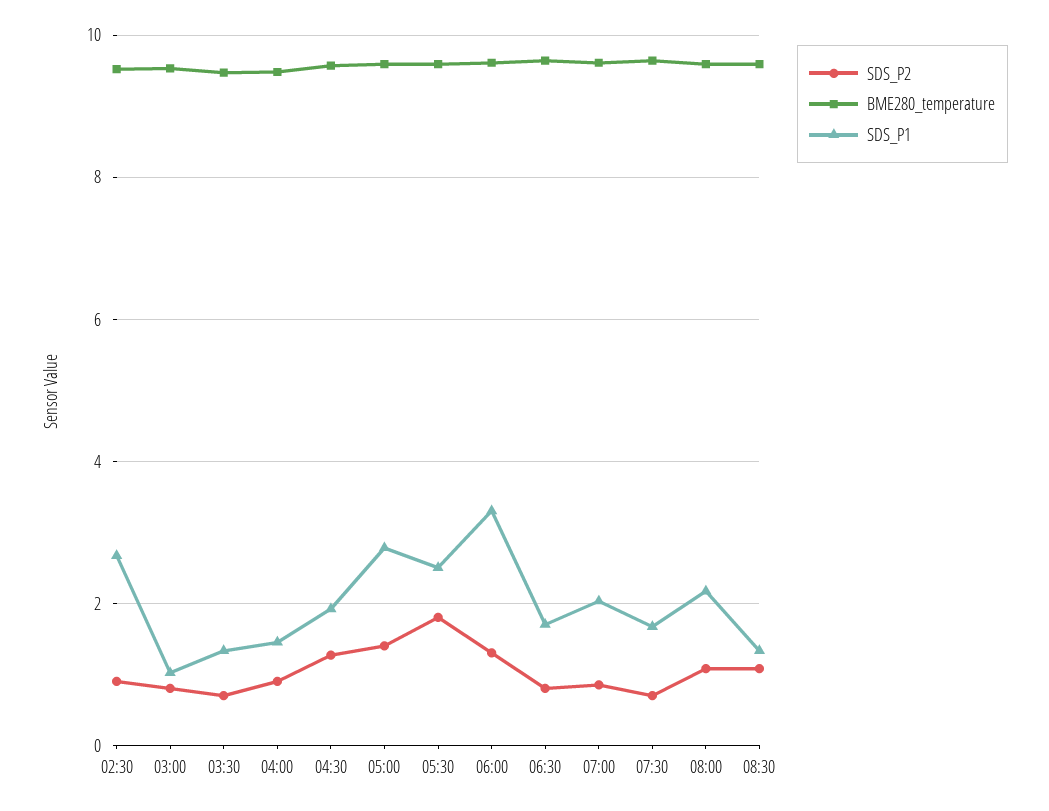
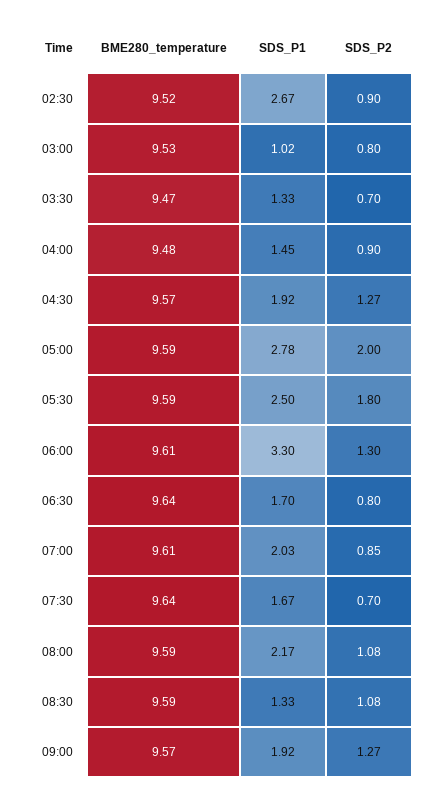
SDS_P2, 05:00: 1.4 -> 2
BME280_temperature, 09:00: none -> 9.57
SDS_P1, 09:00: none -> 1.92
SDS_P2, 09:00: none -> 1.27

